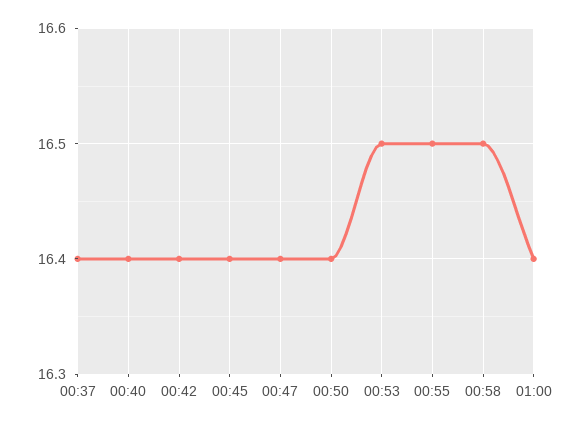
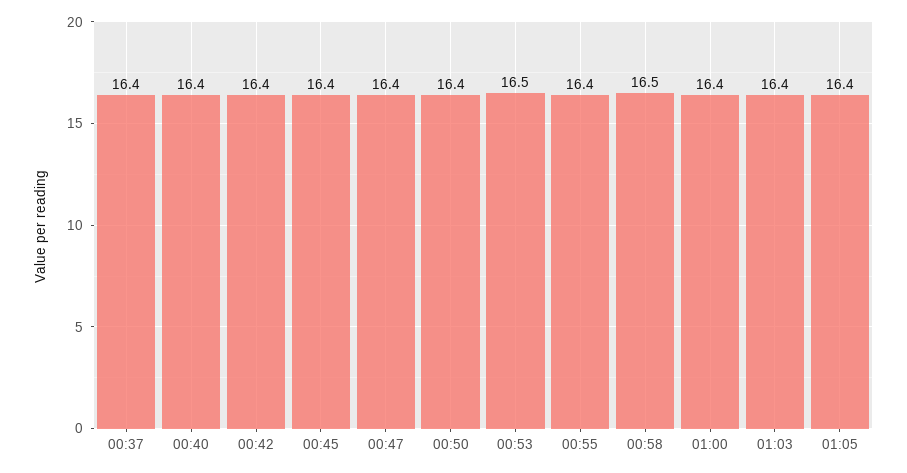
00:55: 16.5 -> 16.4
01:03: none -> 16.4
01:05: none -> 16.4

